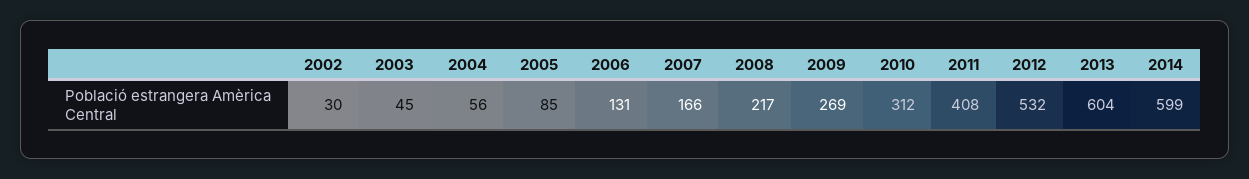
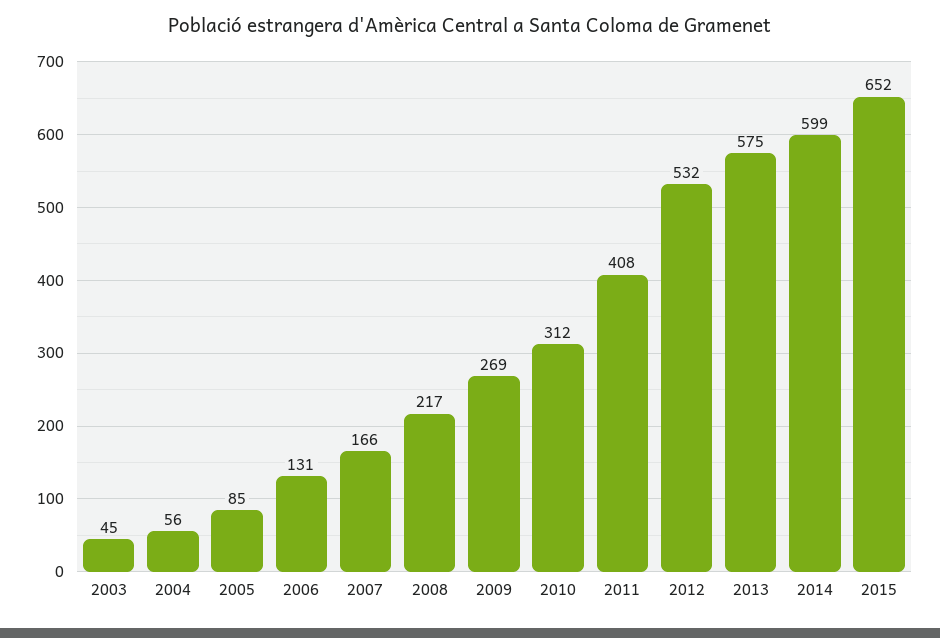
2002: 30 -> none
2013: 604 -> 575
2015: none -> 652

